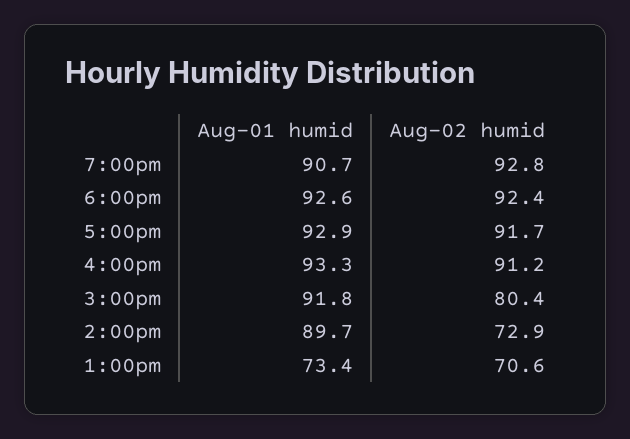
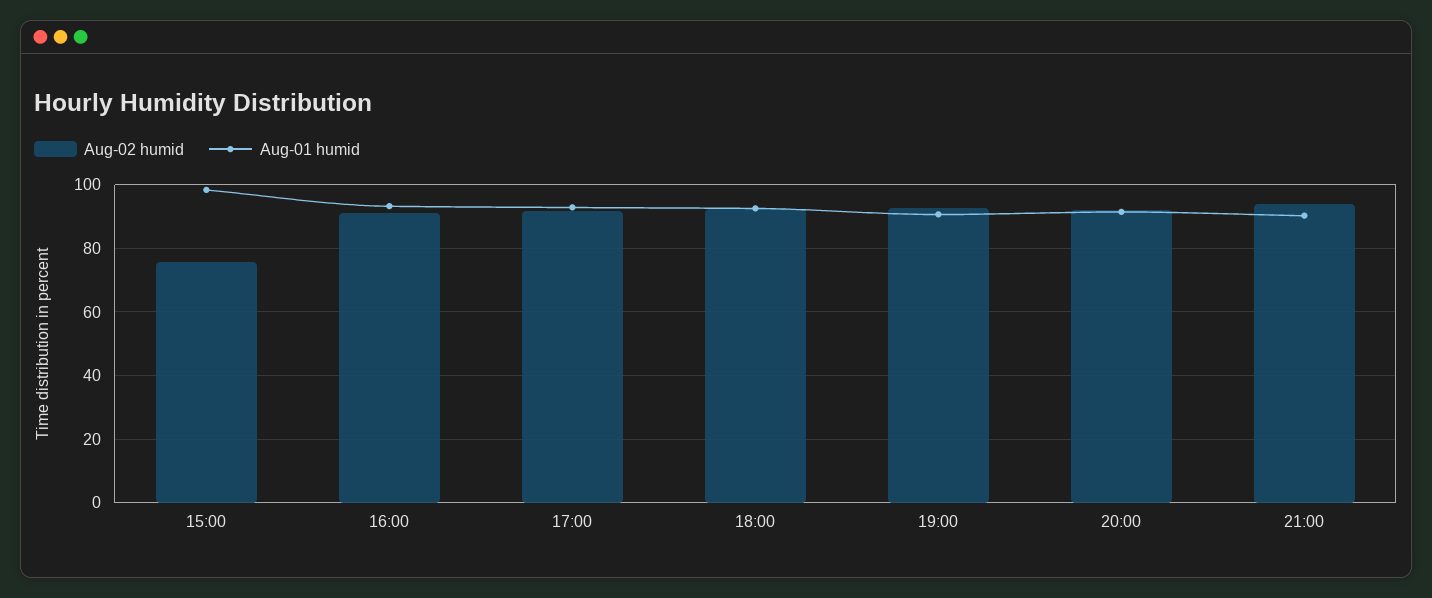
Aug-01 humid, 3:00pm: 91.8 -> 98
Aug-02 humid, 3:00pm: 80.4 -> 76
Aug-01 humid, 2:00pm: 89.7 -> none
Aug-02 humid, 2:00pm: 72.9 -> none
Aug-01 humid, 1:00pm: 73.4 -> none
Aug-02 humid, 1:00pm: 70.6 -> none
Aug-02 humid, 20:00: none -> 92
Aug-01 humid, 20:00: none -> 92
Aug-02 humid, 21:00: none -> 94
Aug-01 humid, 21:00: none -> 90

